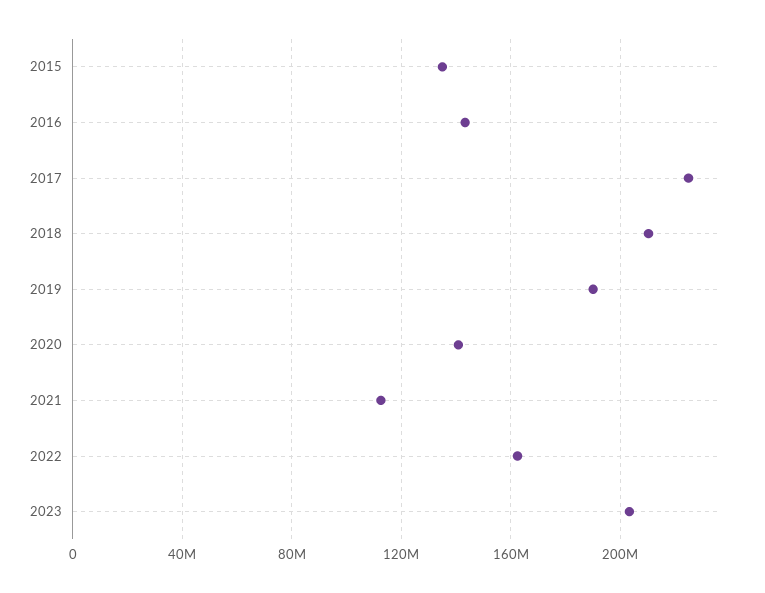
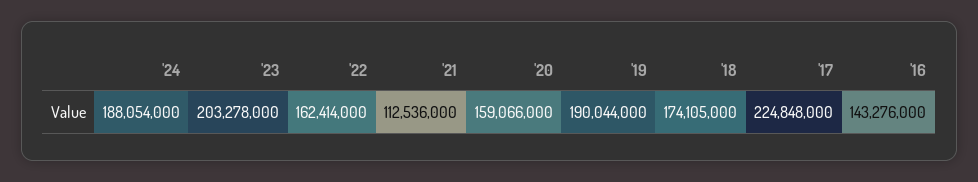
2015: 135000000 -> none
2018: 210000000 -> 174105000
2020: 140000000 -> 159066000
'24: none -> 188054000

